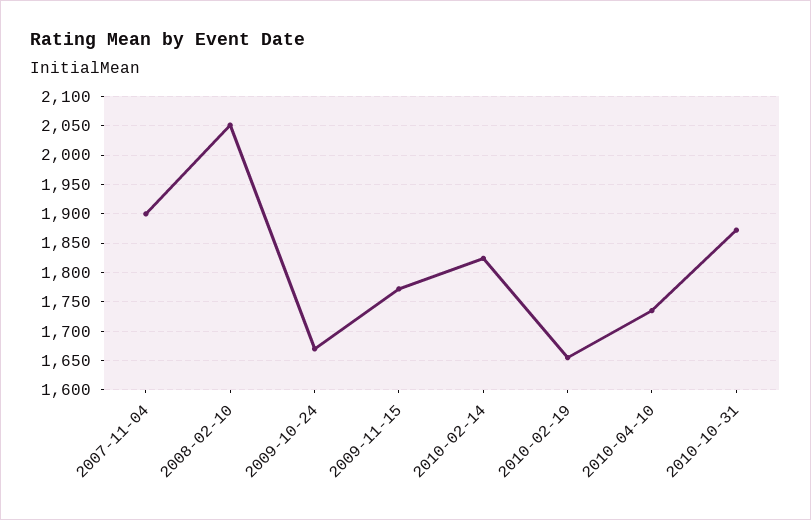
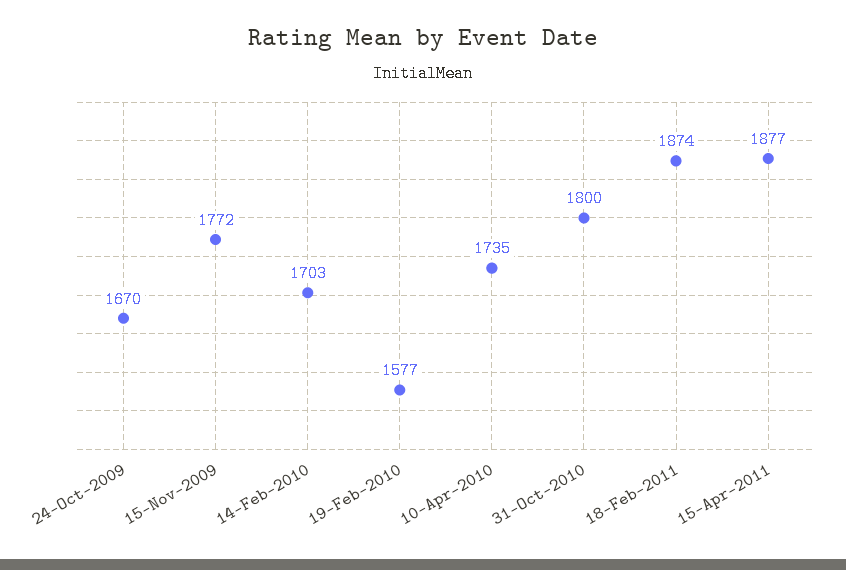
2007-11-04: 1900 -> none
2008-02-10: 2050 -> none
2010-02-14: 1825 -> 1703
2010-02-19: 1650 -> 1577
2010-10-31: 1875 -> 1800
18-Feb-2011: none -> 1874
15-Apr-2011: none -> 1877

